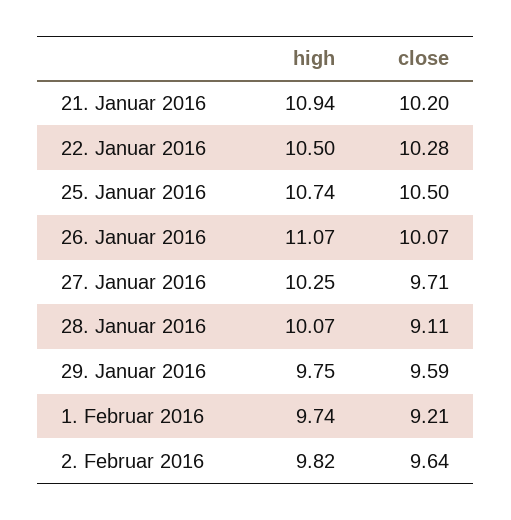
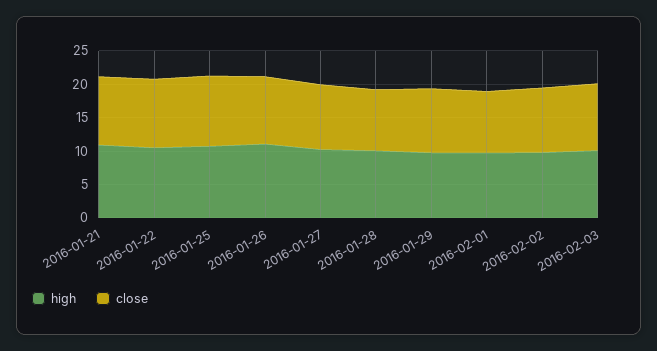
high, 2016-02-03: none -> 10
close, 2016-02-03: none -> 10

